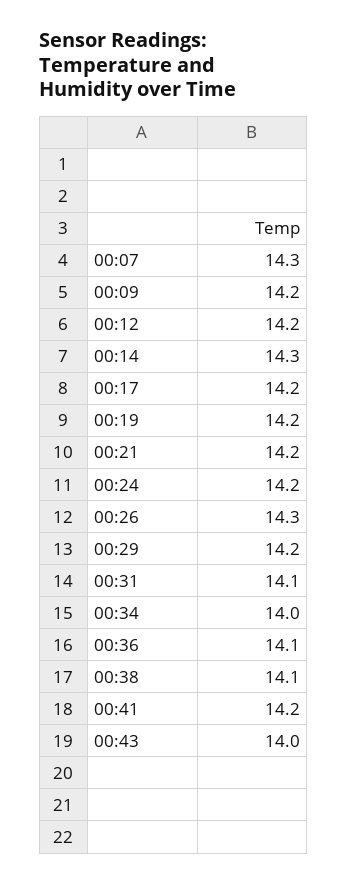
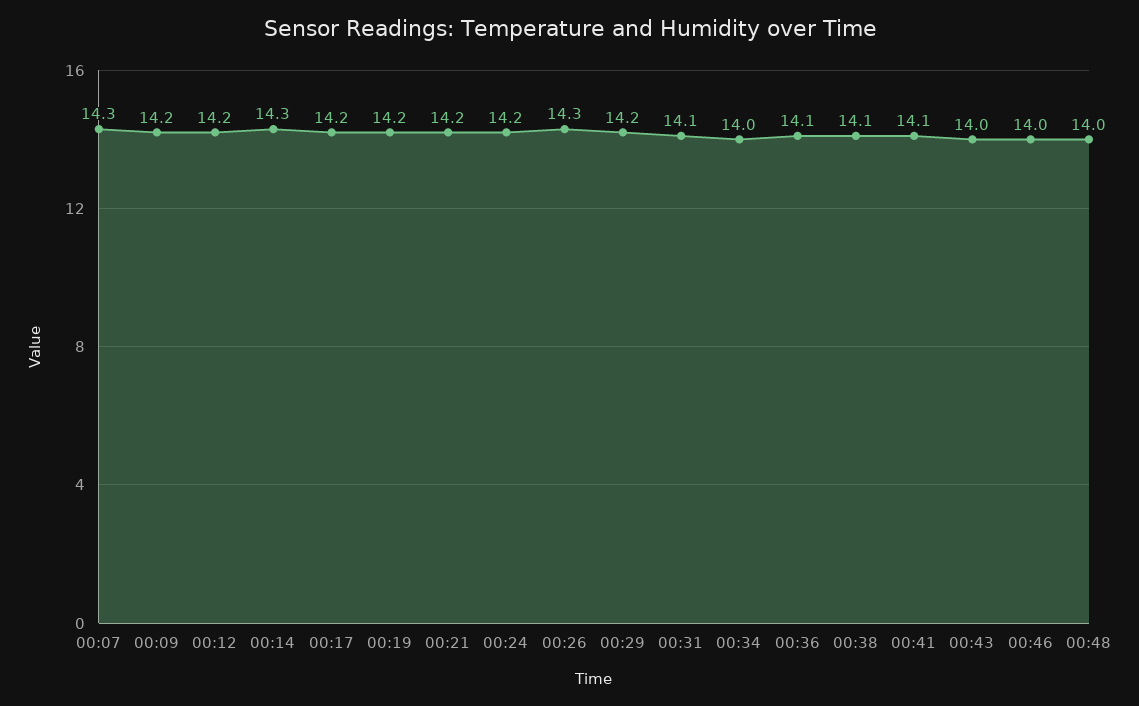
00:41: 14.2 -> 14.1
00:46: none -> 14
00:48: none -> 14

